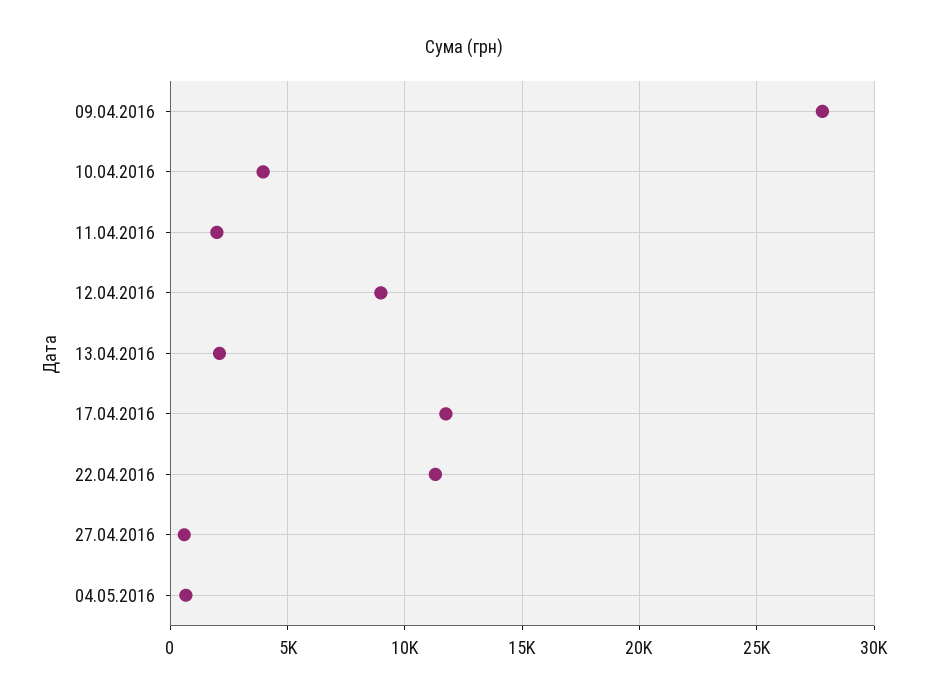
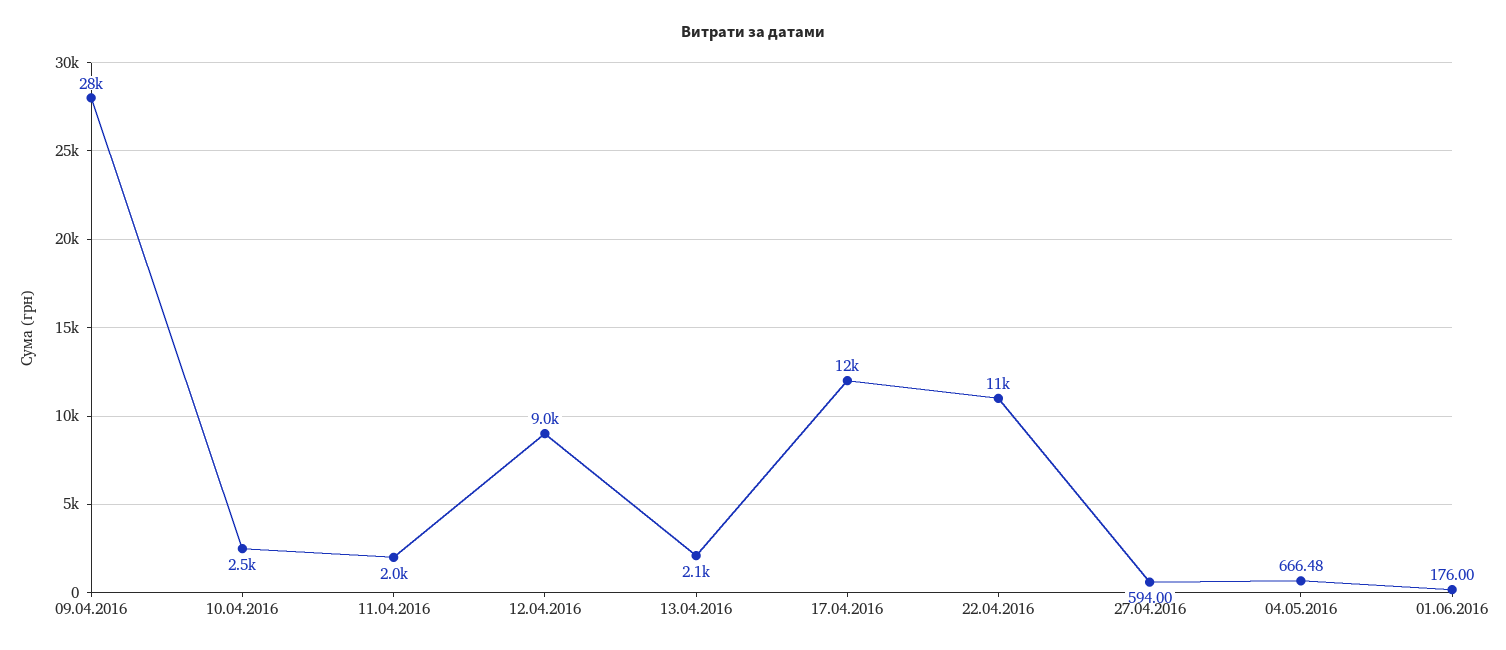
10.04.2016: 4000 -> 2500
01.06.2016: none -> 176

